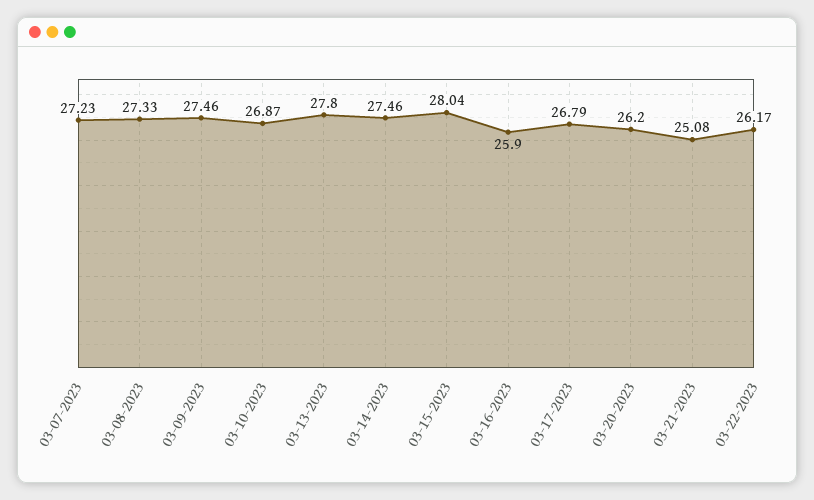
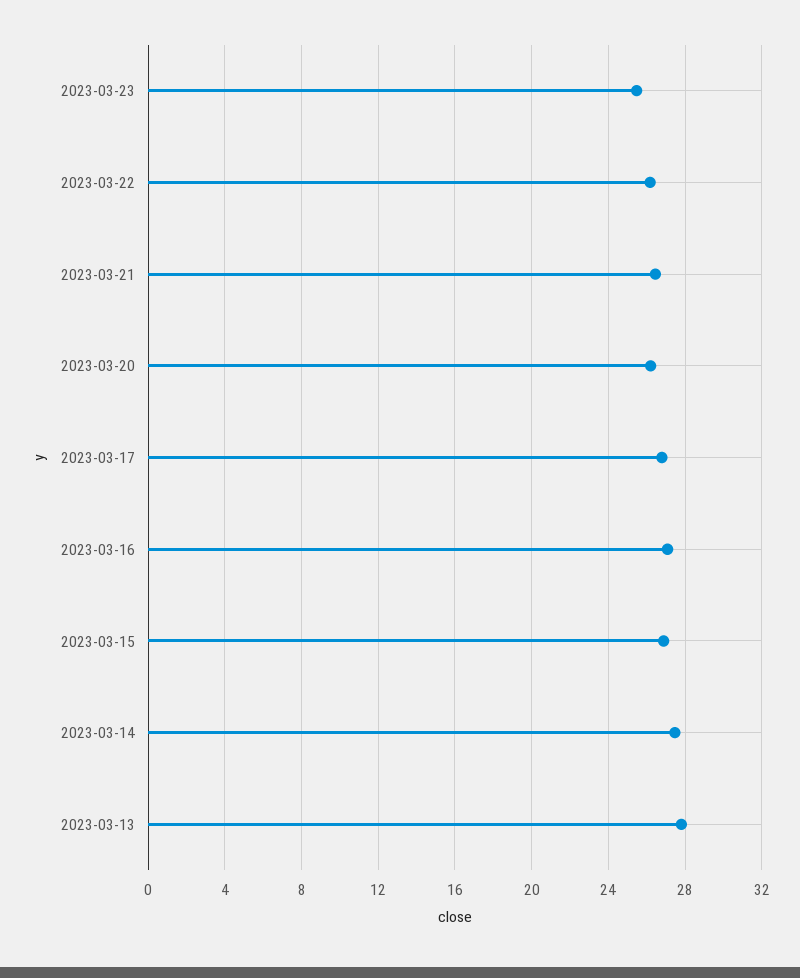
03-07-2023: 27.23 -> none
03-08-2023: 27.33 -> none
03-09-2023: 27.46 -> none
03-10-2023: 26.87 -> none
03-15-2023: 28.04 -> 27
03-16-2023: 25.9 -> 27
03-21-2023: 25.08 -> 26.5
2023-03-23: none -> 25.5

